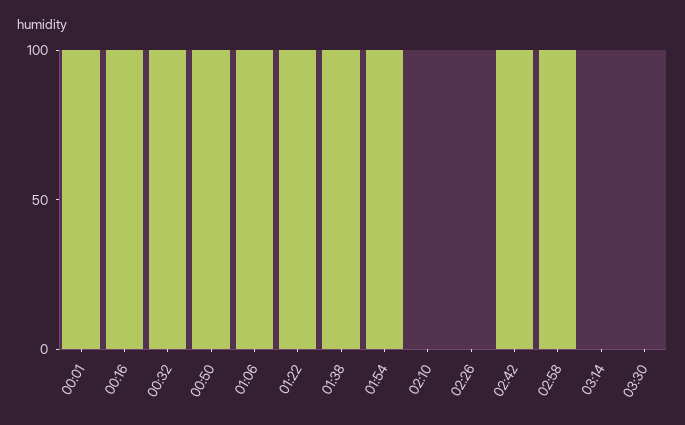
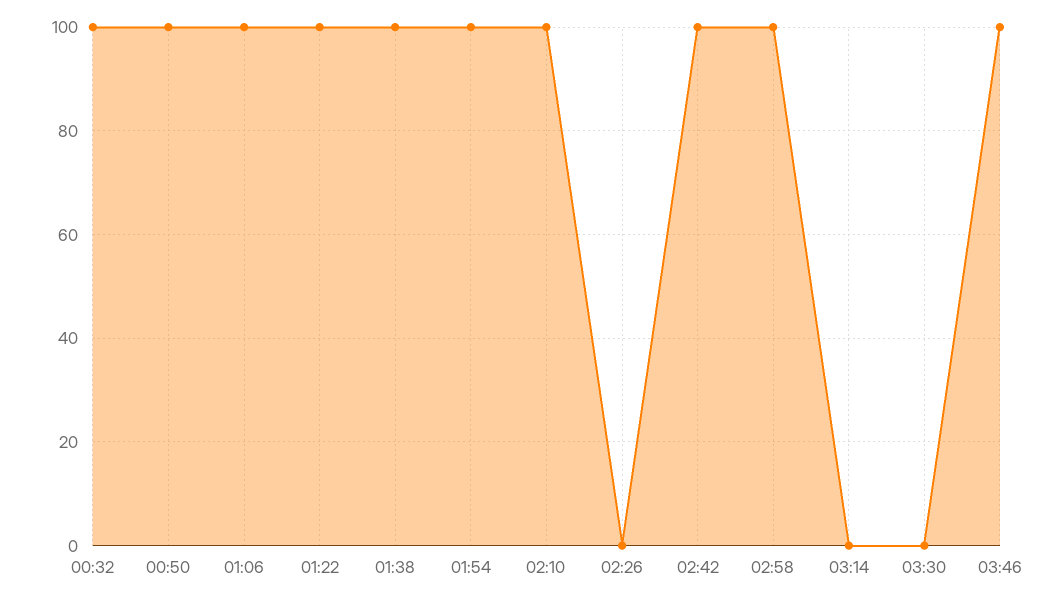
00:01: 100 -> none
00:16: 100 -> none
02:10: 0 -> 100
03:46: none -> 100

